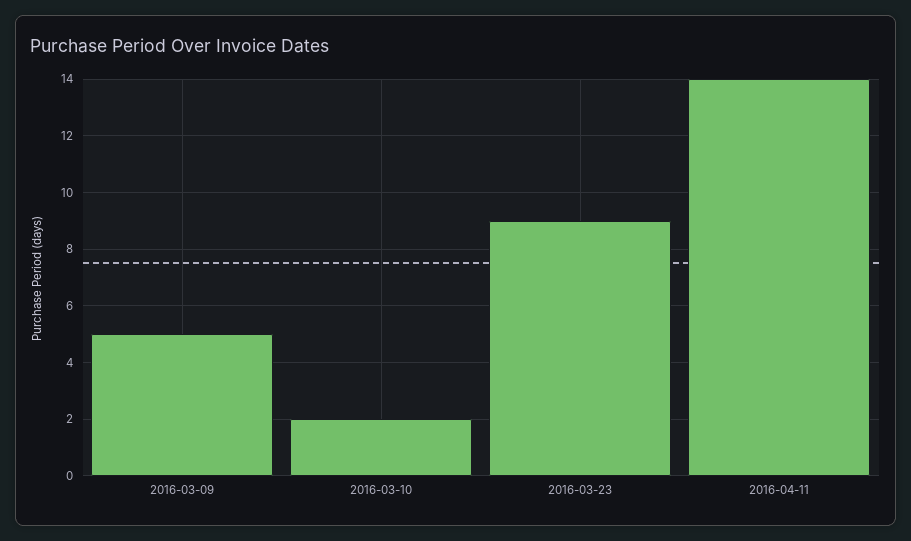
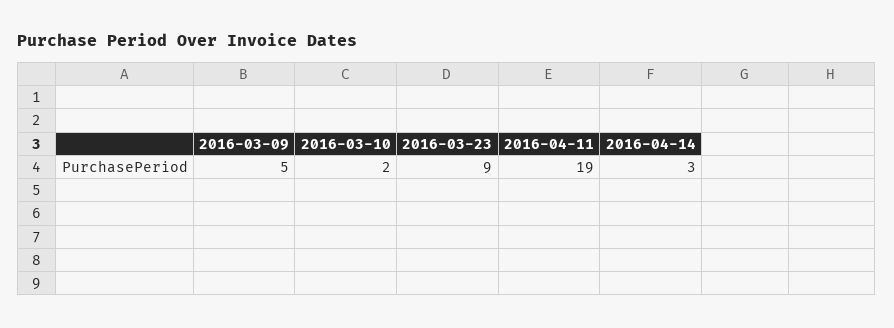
2016-04-11: 14 -> 19
2016-04-14: none -> 3

